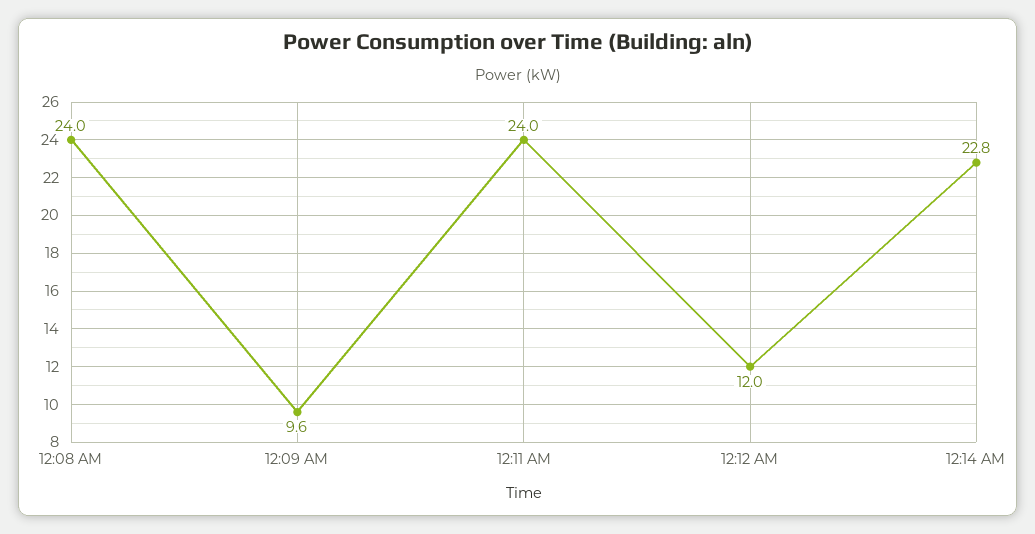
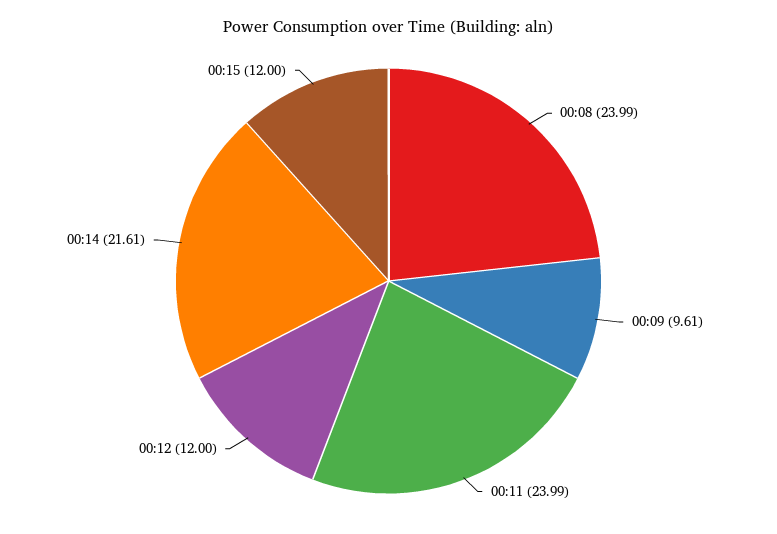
12:14 AM: 22.8 -> 21.61
00:15: none -> 12

